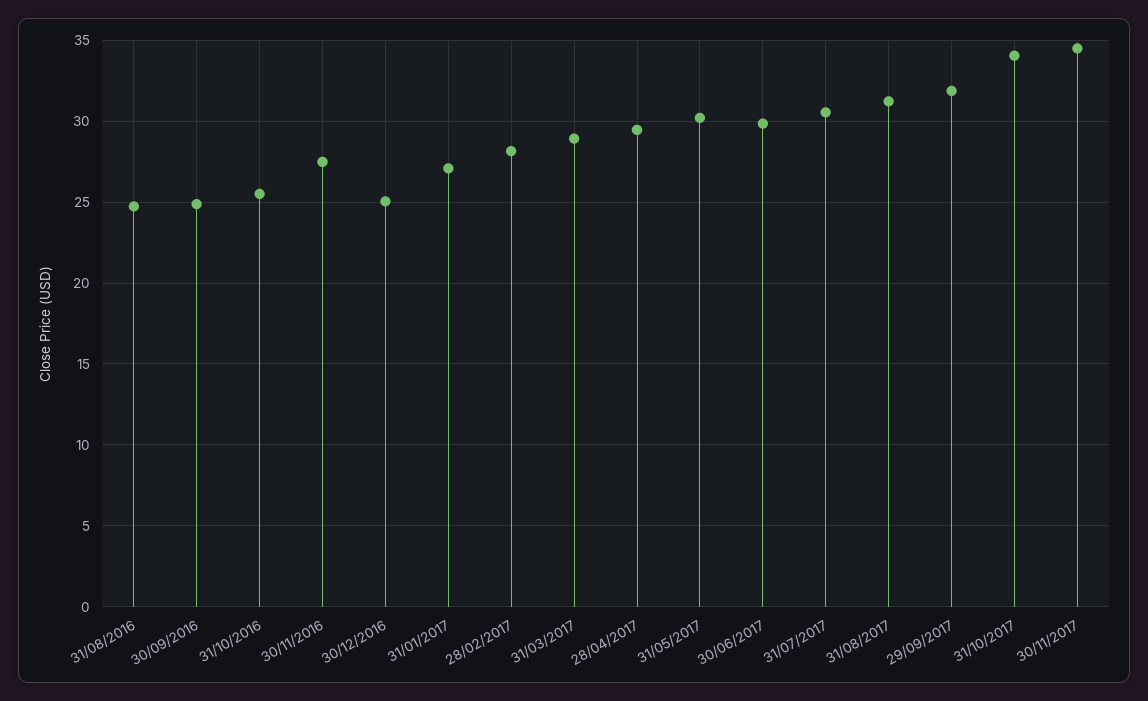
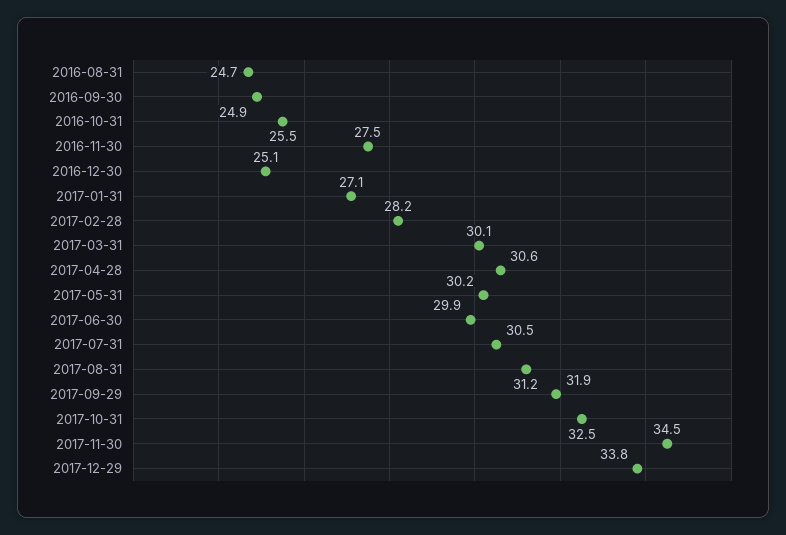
31/03/2017: 29 -> 30.1
28/04/2017: 29.5 -> 30.6
31/10/2017: 34 -> 32.5
2017-12-29: none -> 33.8

